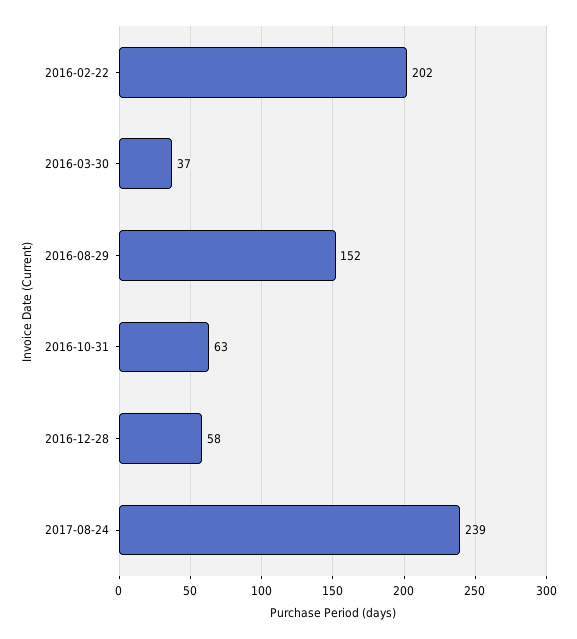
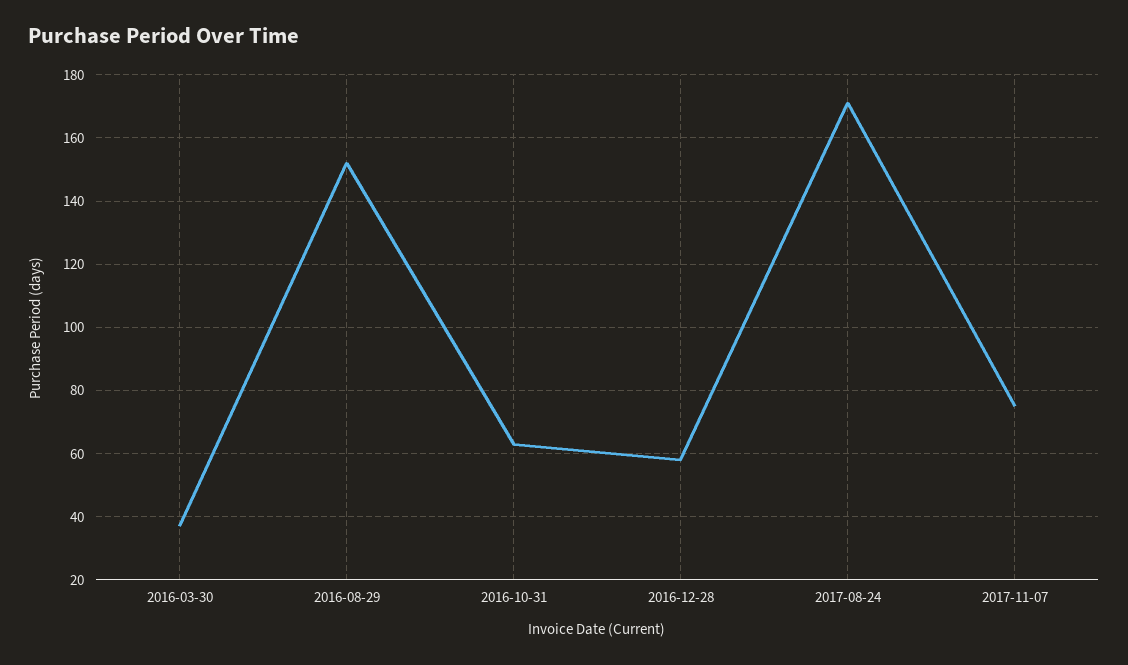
2016-02-22: 202 -> none
2017-08-24: 239 -> 170
2017-11-07: none -> 75

